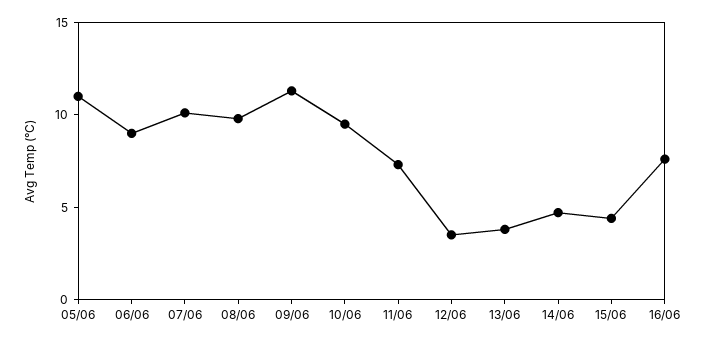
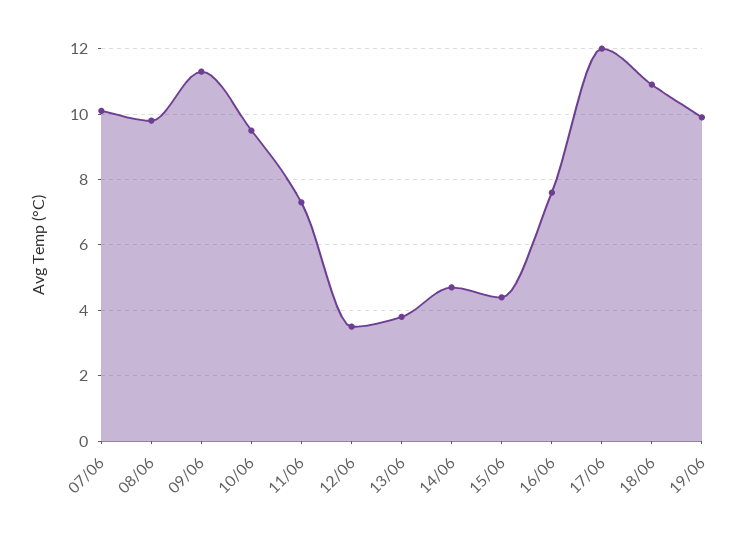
05/06: 11 -> none
06/06: 9 -> none
17/06: none -> 12
18/06: none -> 11
19/06: none -> 10

